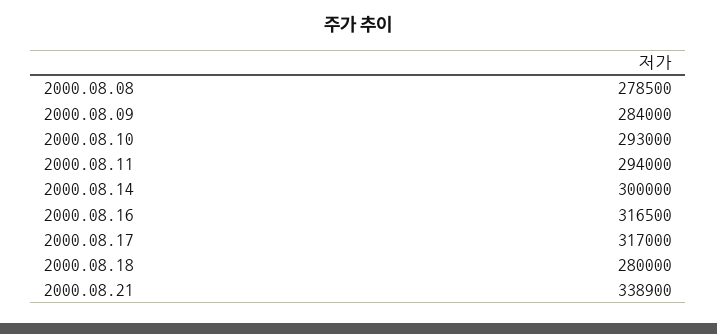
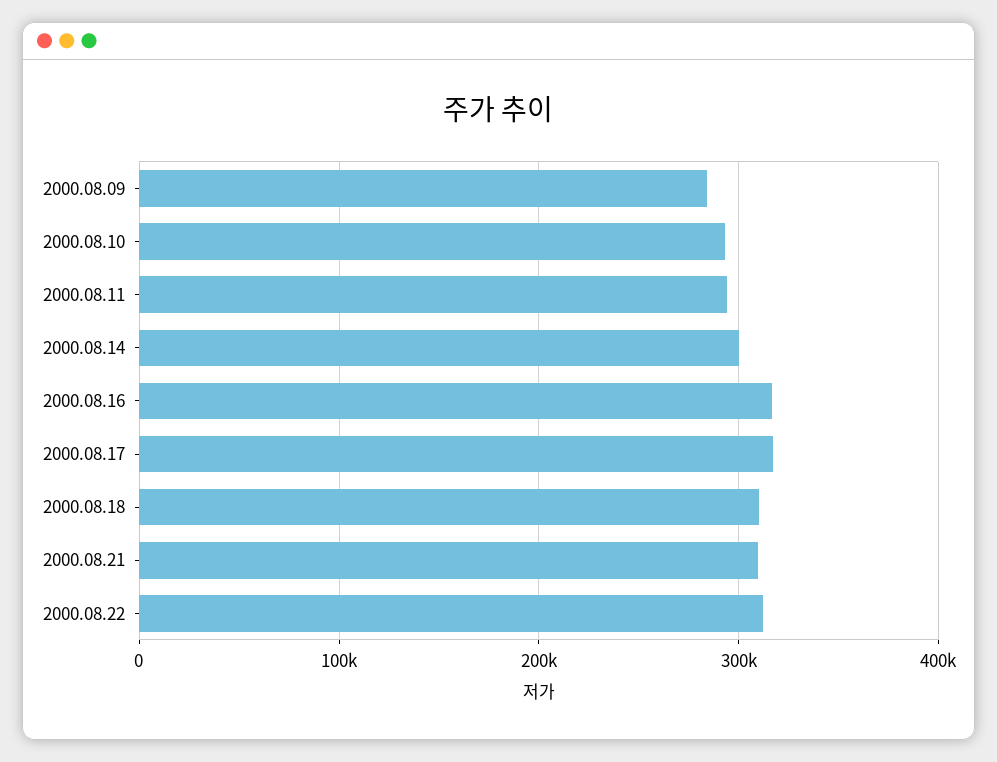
2000.08.08: 278500 -> none
2000.08.18: 280000 -> 310000
2000.08.21: 338900 -> 310000
2000.08.22: none -> 310000

